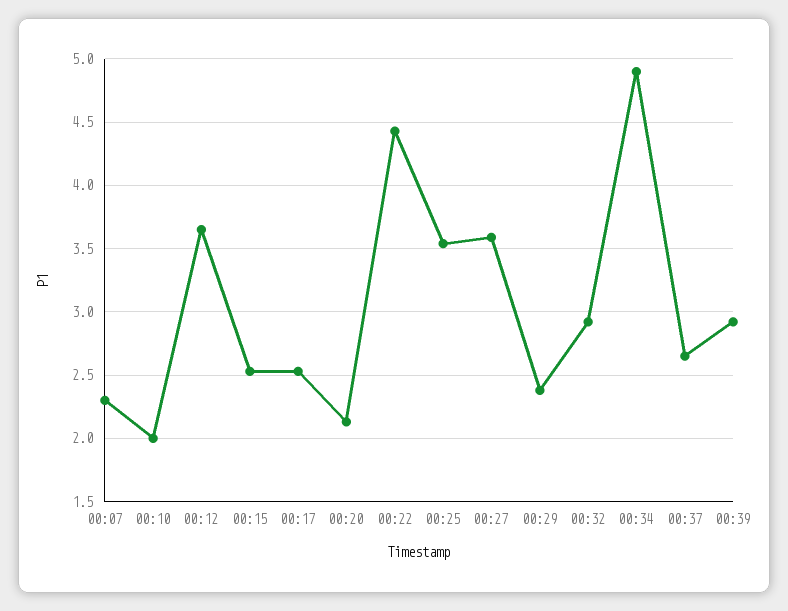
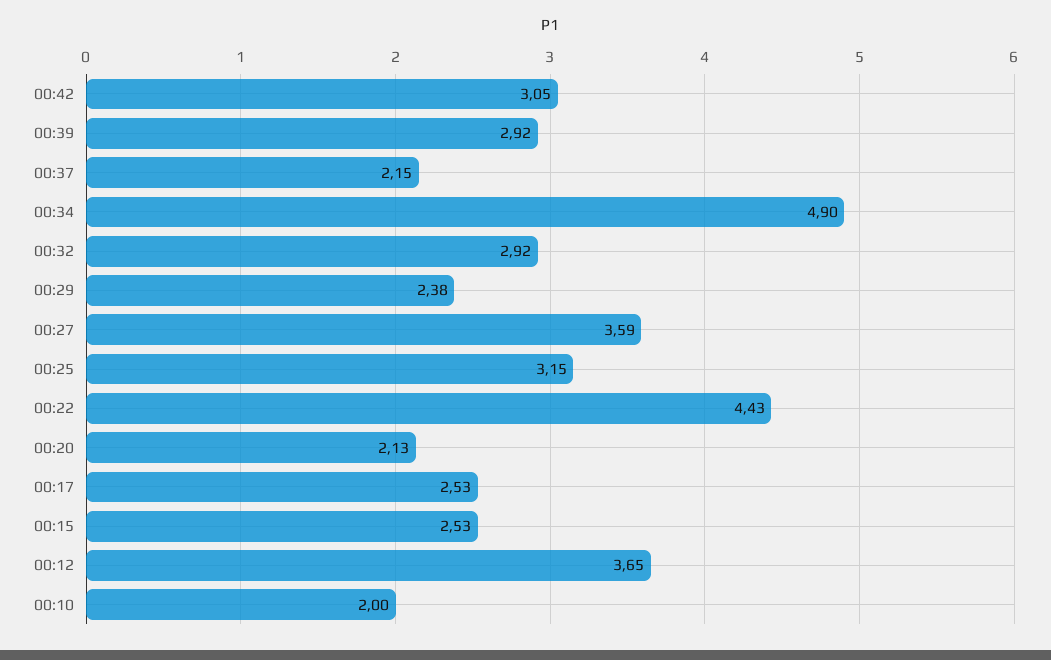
00:07: 2.3 -> none
00:25: 3.55 -> 3.15
00:37: 2.65 -> 2.15
00:42: none -> 3.05

